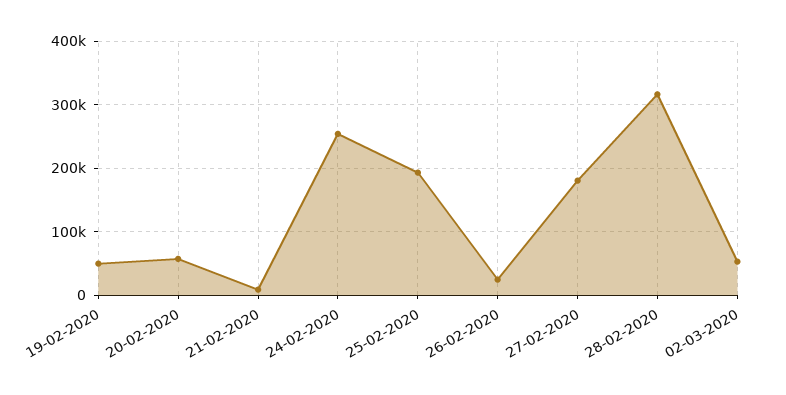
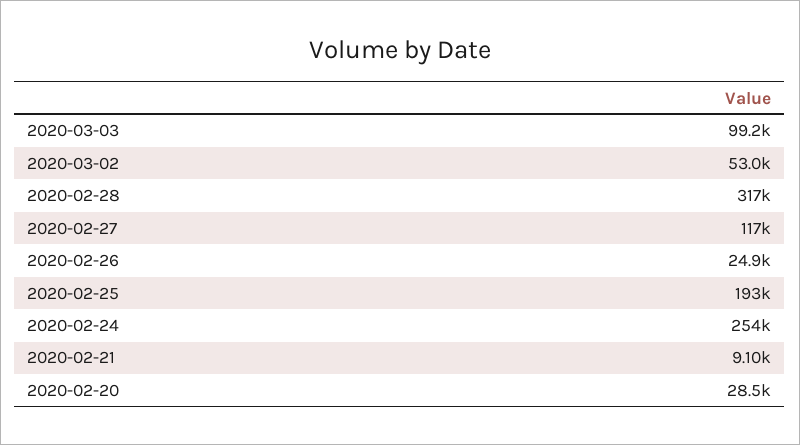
19-02-2020: 50000 -> none
20-02-2020: 60000 -> 28500
27-02-2020: 180000 -> 117000
2020-03-03: none -> 99200

